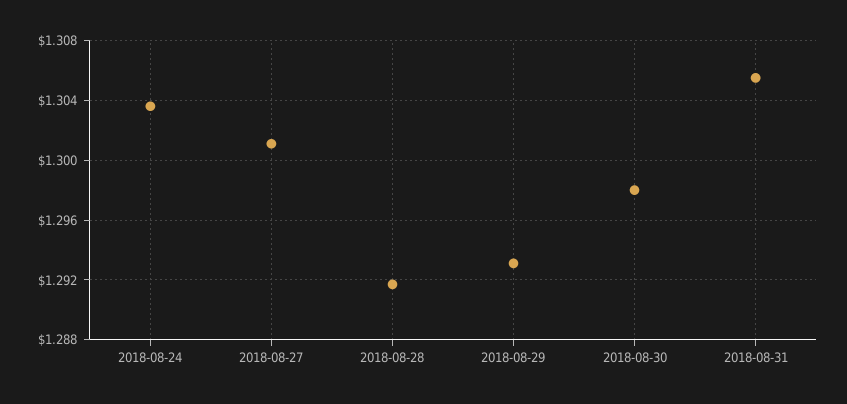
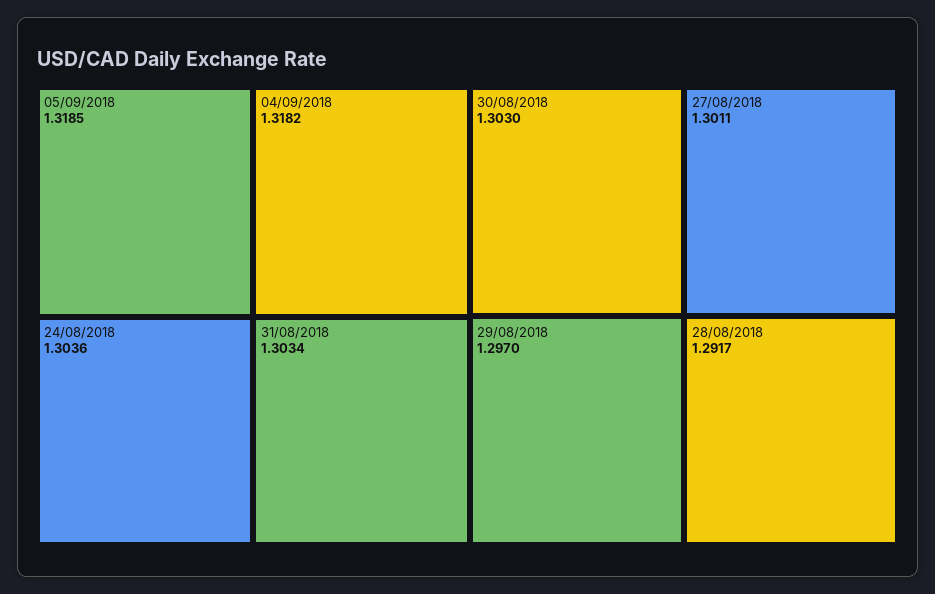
2018-08-29: 1.293 -> 1.297
2018-08-30: 1.298 -> 1.303
2018-08-31: 1.3055 -> 1.3034
05/09/2018: none -> 1.3185
04/09/2018: none -> 1.3182

